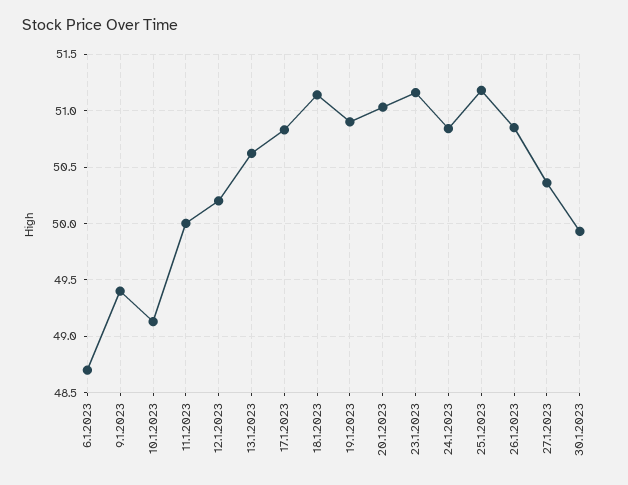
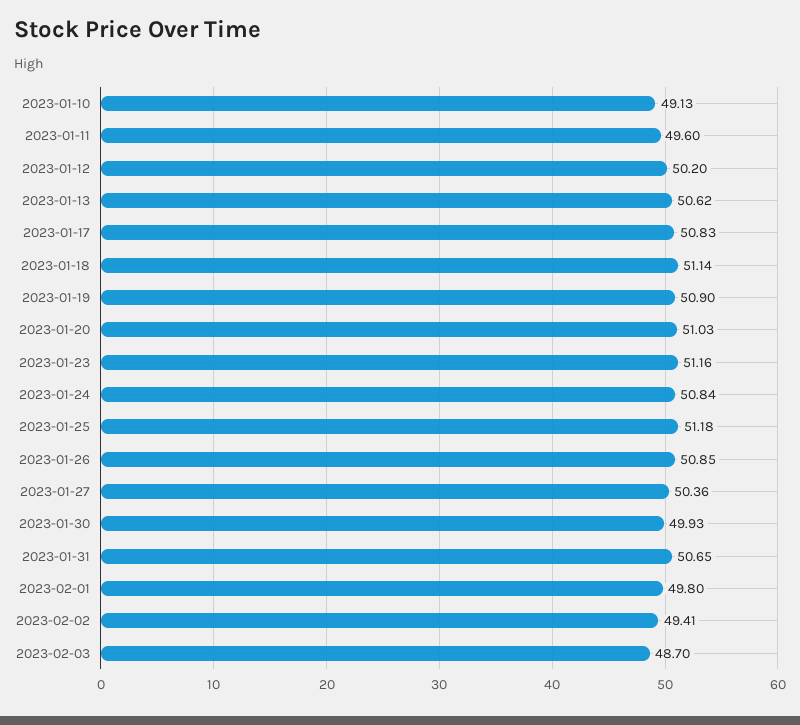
6.1.2023: 48.7 -> none
9.1.2023: 49.4 -> none
11.1.2023: 50 -> 49.6
2023-01-31: none -> 50.65
2023-02-01: none -> 49.8
2023-02-02: none -> 49.41
2023-02-03: none -> 48.7

